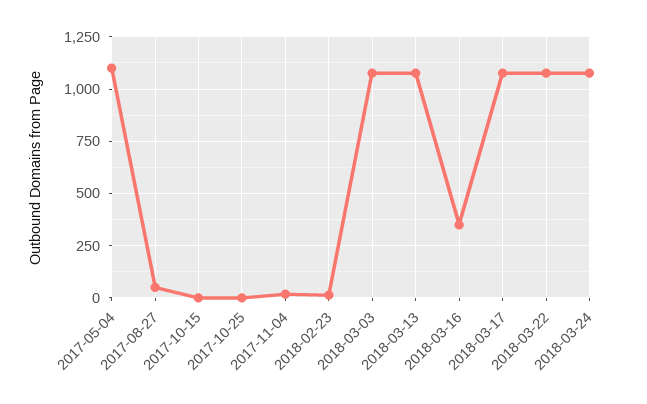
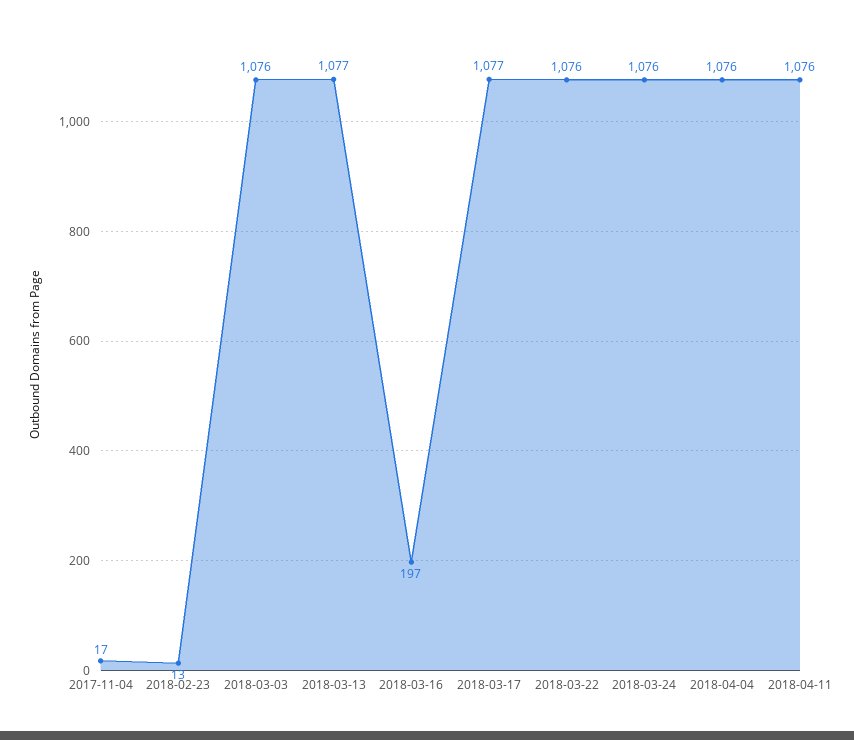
2017-05-04: 1100 -> none
2017-08-27: 50 -> none
2017-10-15: 0 -> none
2017-10-25: 0 -> none
2018-03-16: 350 -> 197
2018-04-04: none -> 1076
2018-04-11: none -> 1076

